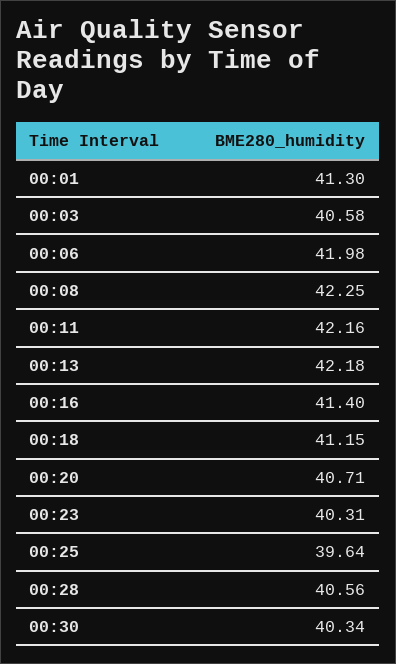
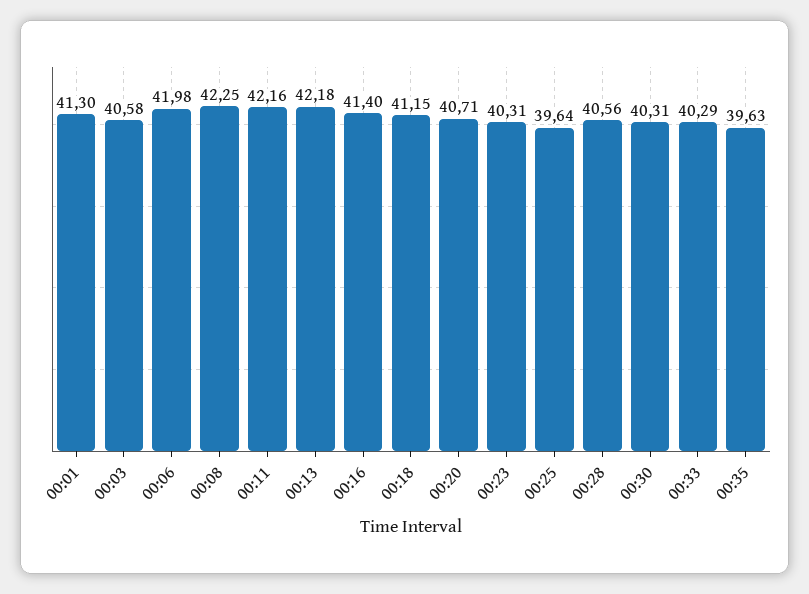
00:30: 40.34 -> 40.31
00:33: none -> 40.29
00:35: none -> 39.63

